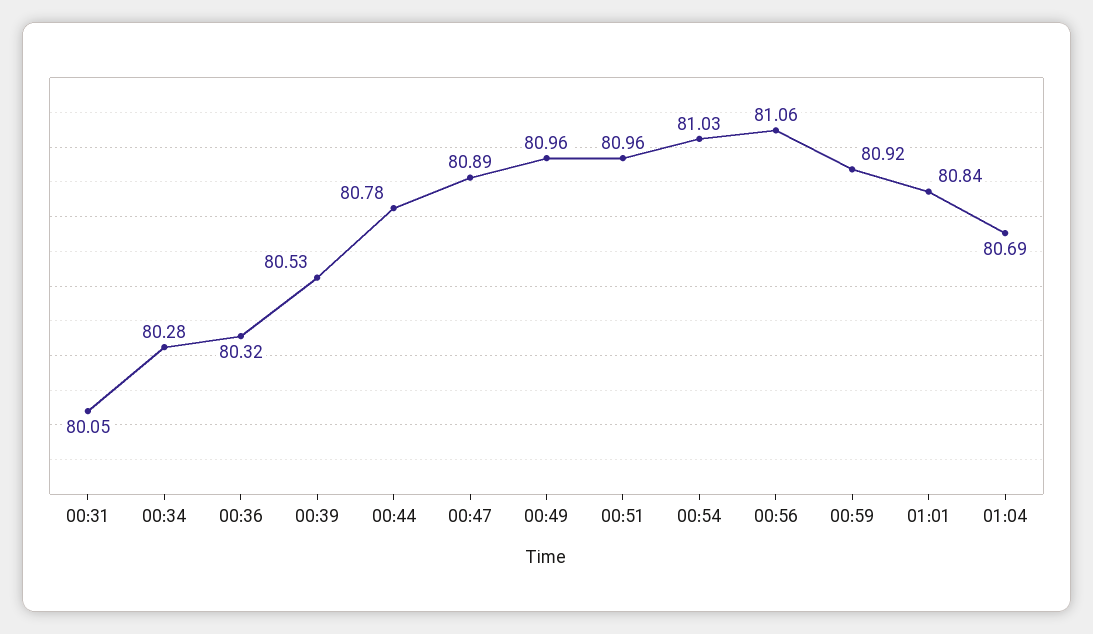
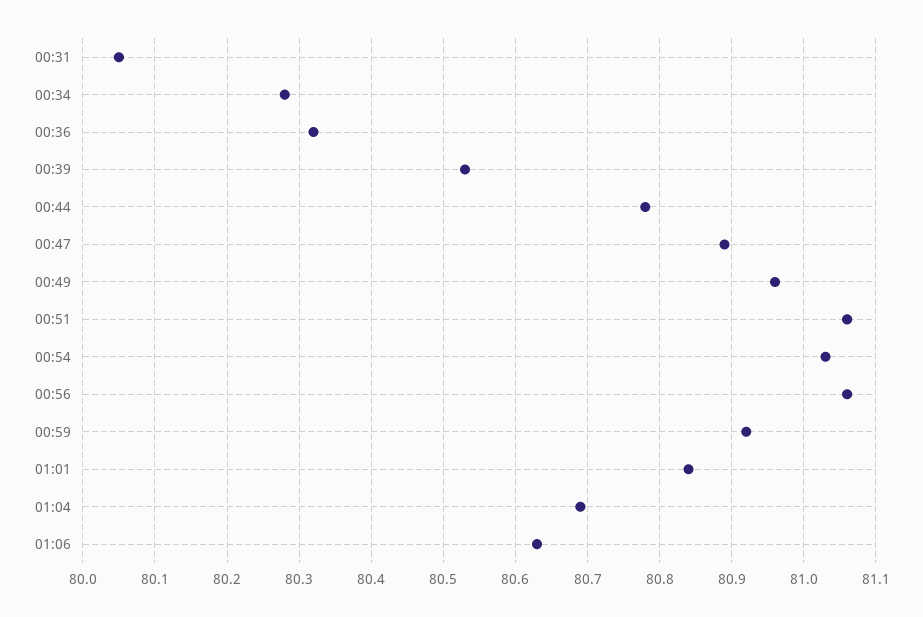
00:51: 80.96 -> 81.06
01:06: none -> 80.63

